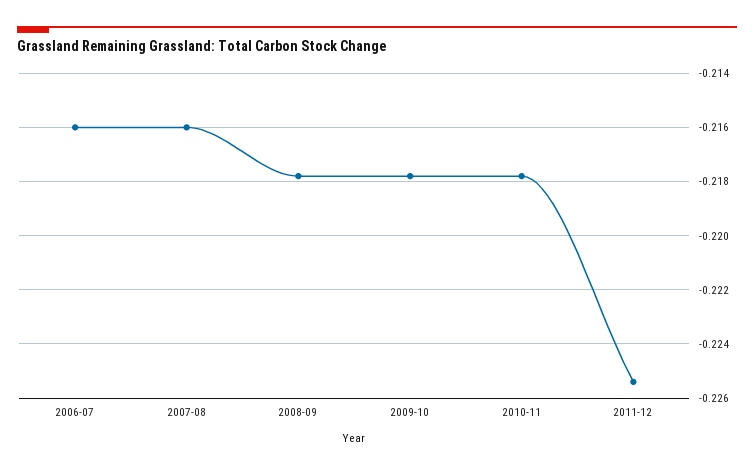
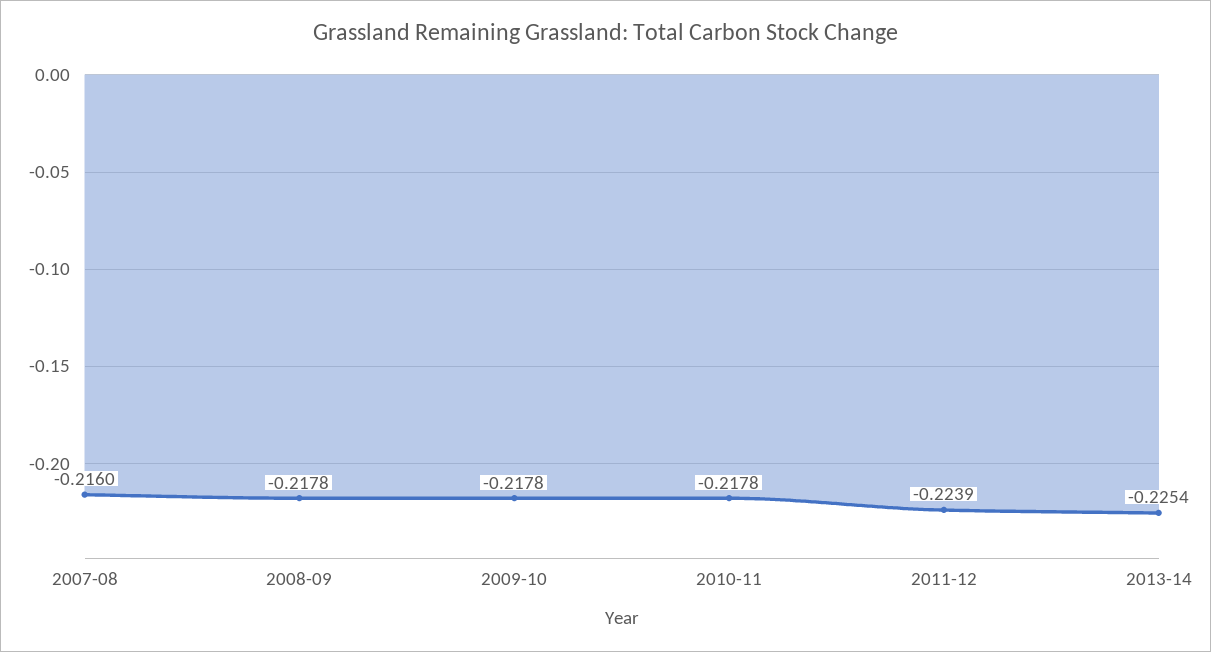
2006-07: -0.216 -> none
2011-12: -0.2255 -> -0.2239
2013-14: none -> -0.2254

